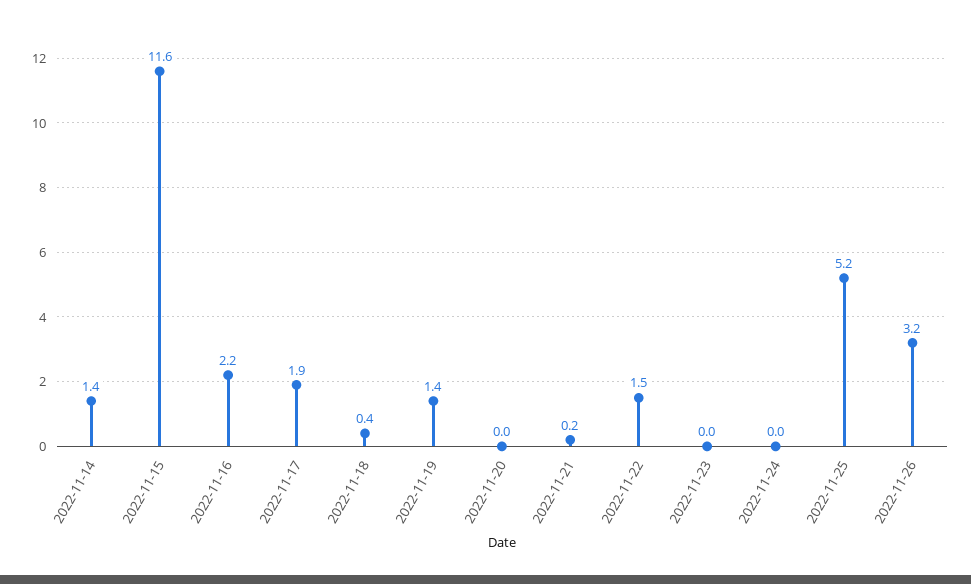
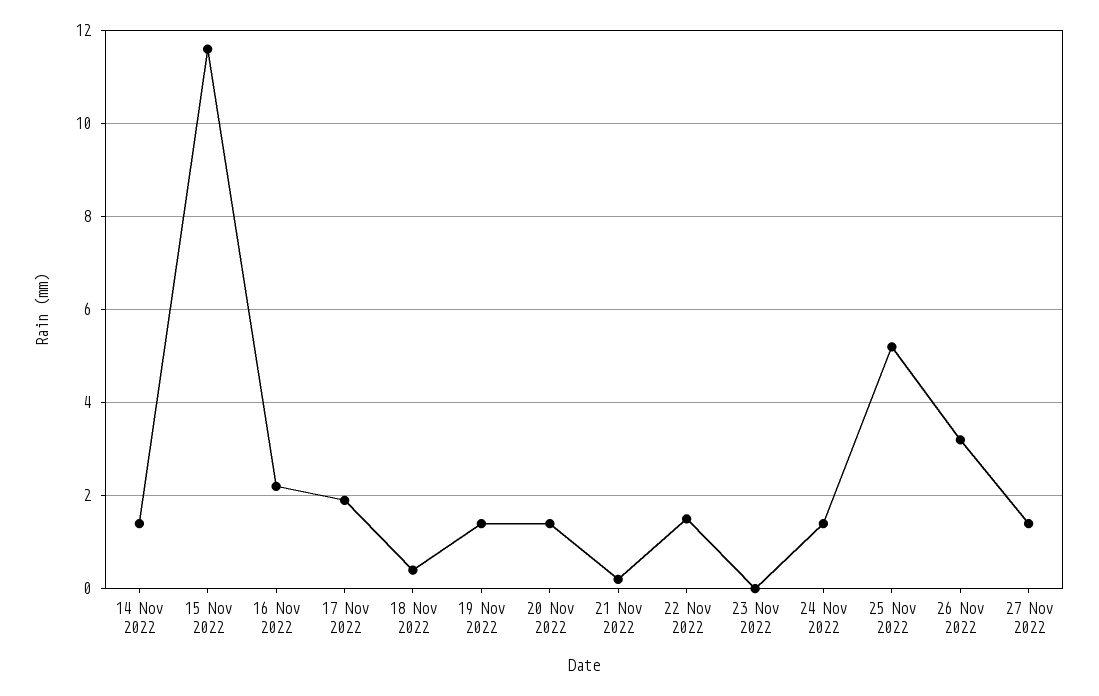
2022-11-20: 0 -> 1.5
2022-11-24: 0 -> 1.5
27 Nov 2022: none -> 1.5

